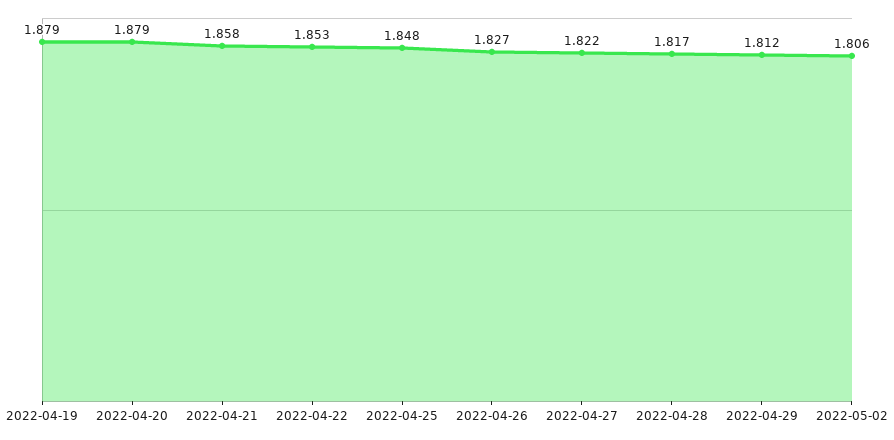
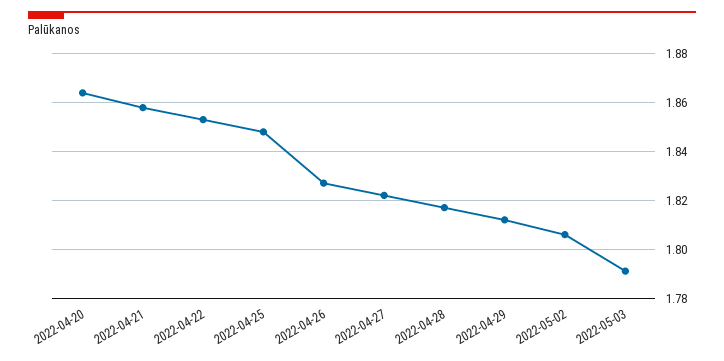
2022-04-19: 1.879 -> none
2022-04-20: 1.879 -> 1.865
2022-05-03: none -> 1.79

